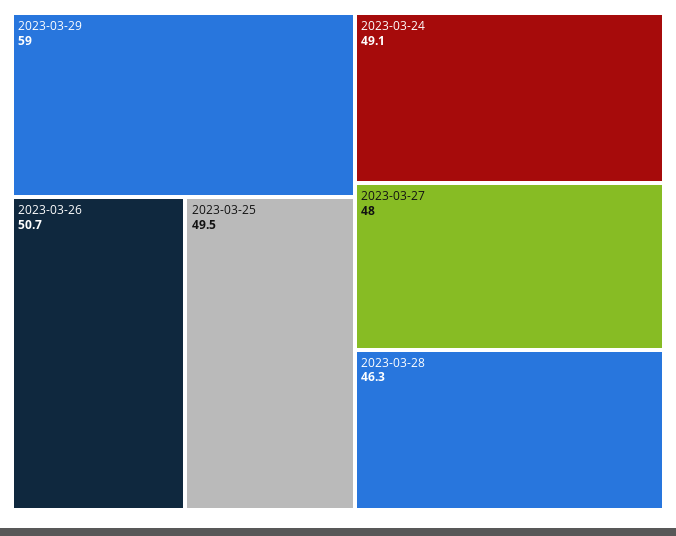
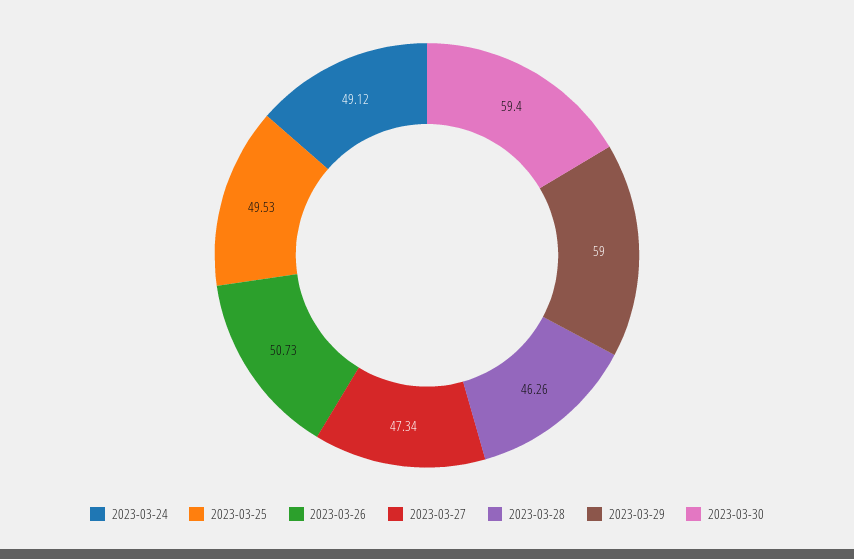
2023-03-27: 48 -> 47.34
2023-03-30: none -> 59.4

